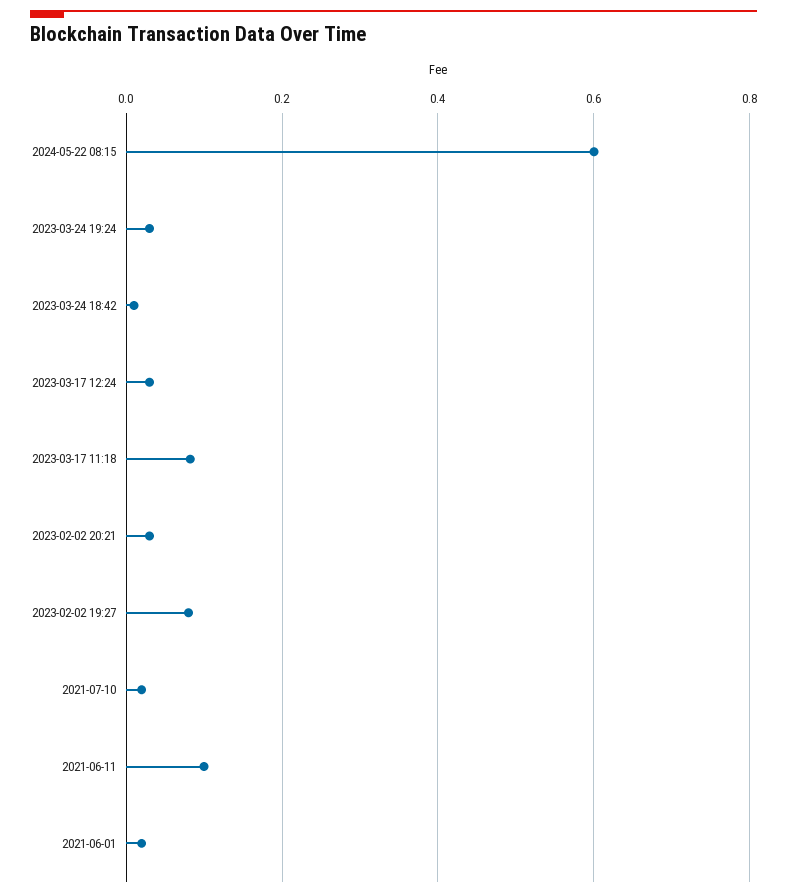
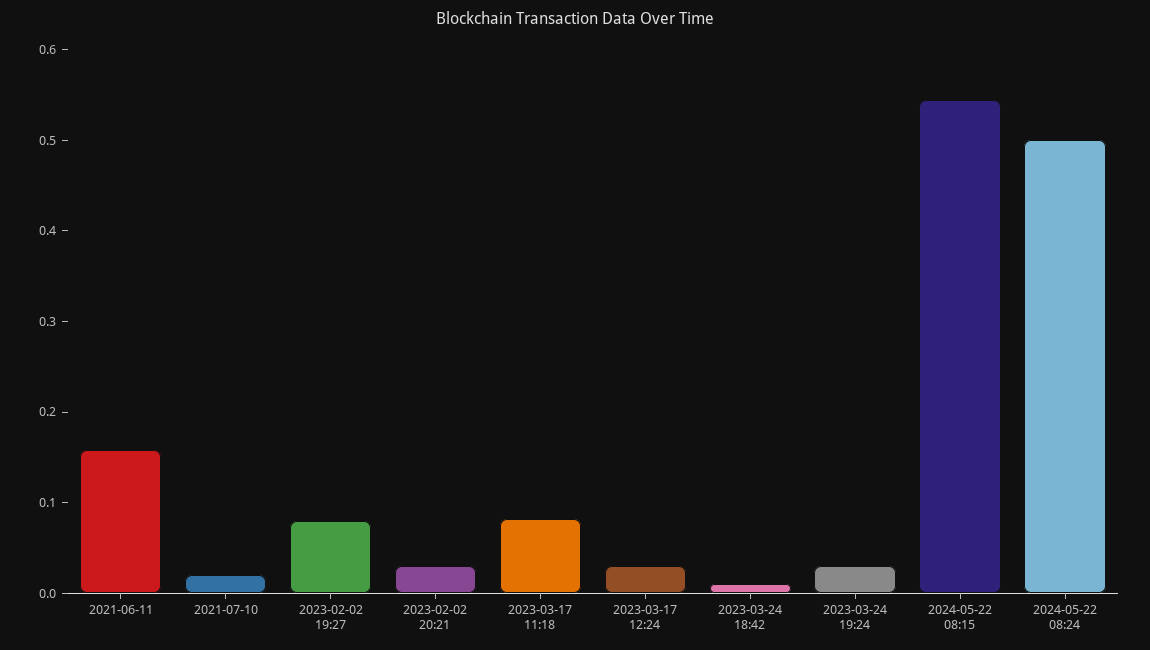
2024-05-22 08:15: 0.6 -> 0.54
2021-06-11: 0.1 -> 0.16
2021-06-01: 0.02 -> none
2024-05-22 08:24: none -> 0.5

